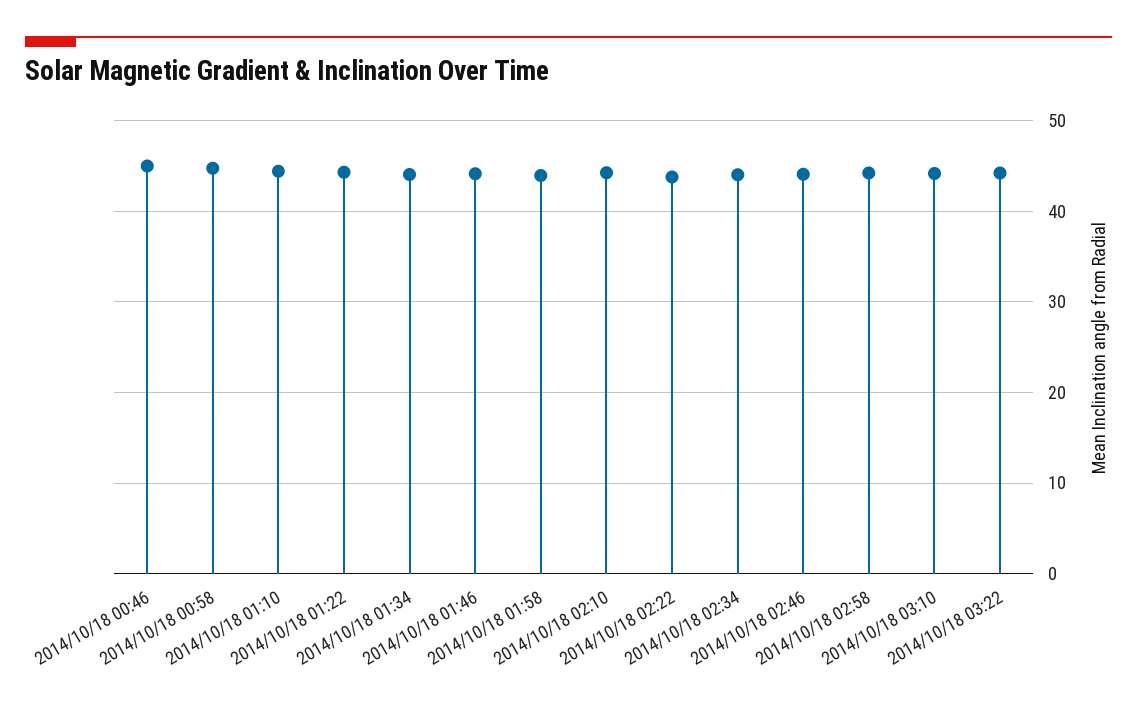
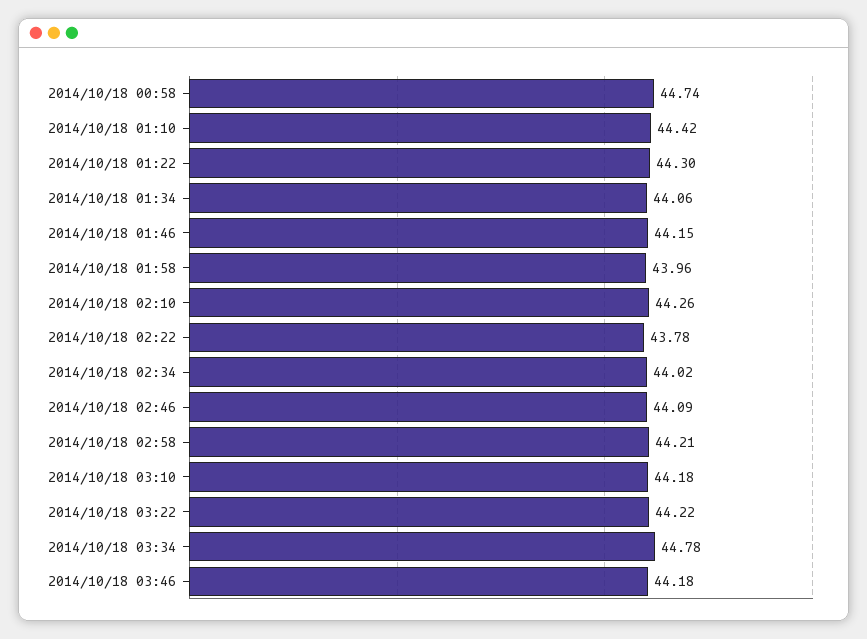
2014/10/18 00:46: 45 -> none
2014/10/18 03:34: none -> 44.78
2014/10/18 03:46: none -> 44.18

